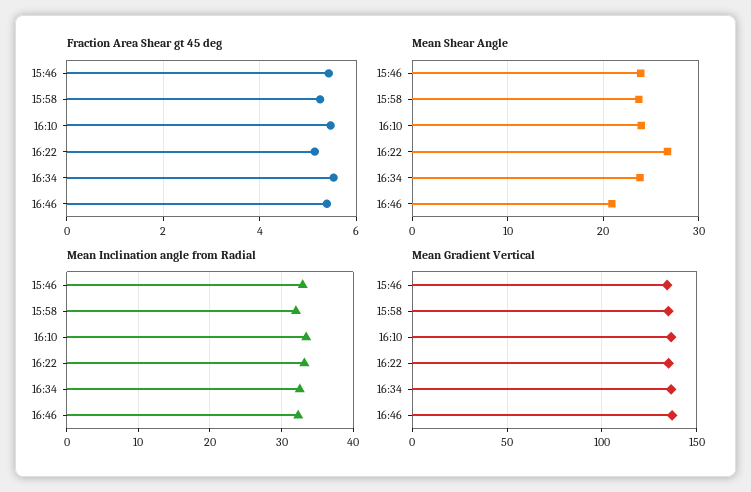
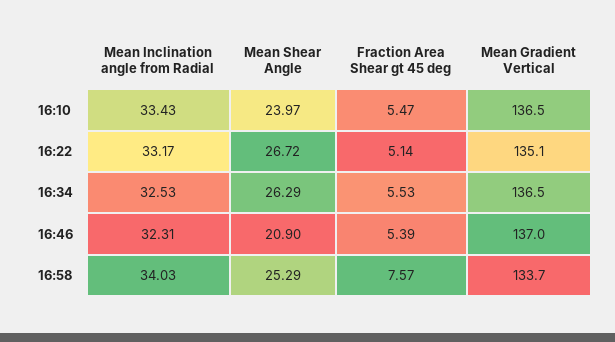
Fraction Area Shear gt 45 deg, 15:46: 5.4 -> none
Fraction Area Shear gt 45 deg, 15:58: 5.2 -> none
Mean Shear Angle, 15:46: 24 -> none
Mean Shear Angle, 15:58: 24 -> none
Mean Shear Angle, 16:34: 24 -> 26.29
Mean Inclination angle from Radial, 15:46: 33 -> none
Mean Inclination angle from Radial, 15:58: 32 -> none
Mean Gradient Vertical, 15:46: 135 -> none
Mean Gradient Vertical, 15:58: 135 -> none
Mean Inclination angle from Radial, 16:58: none -> 34.03
Mean Shear Angle, 16:58: none -> 25.29
Fraction Area Shear gt 45 deg, 16:58: none -> 7.57
Mean Gradient Vertical, 16:58: none -> 133.7

